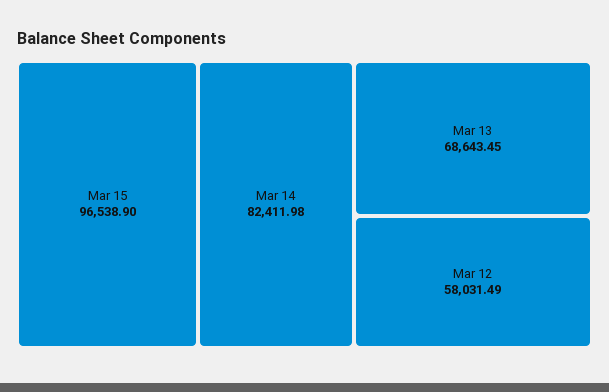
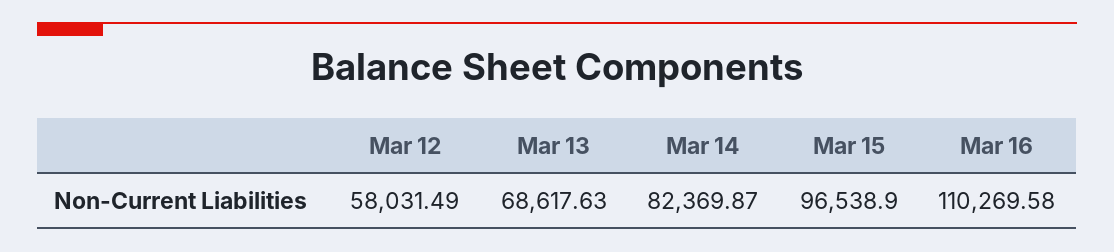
Mar 14: 82411.98 -> 82369.87
Mar 13: 68643.45 -> 68617.63
Mar 16: none -> 110269.58

